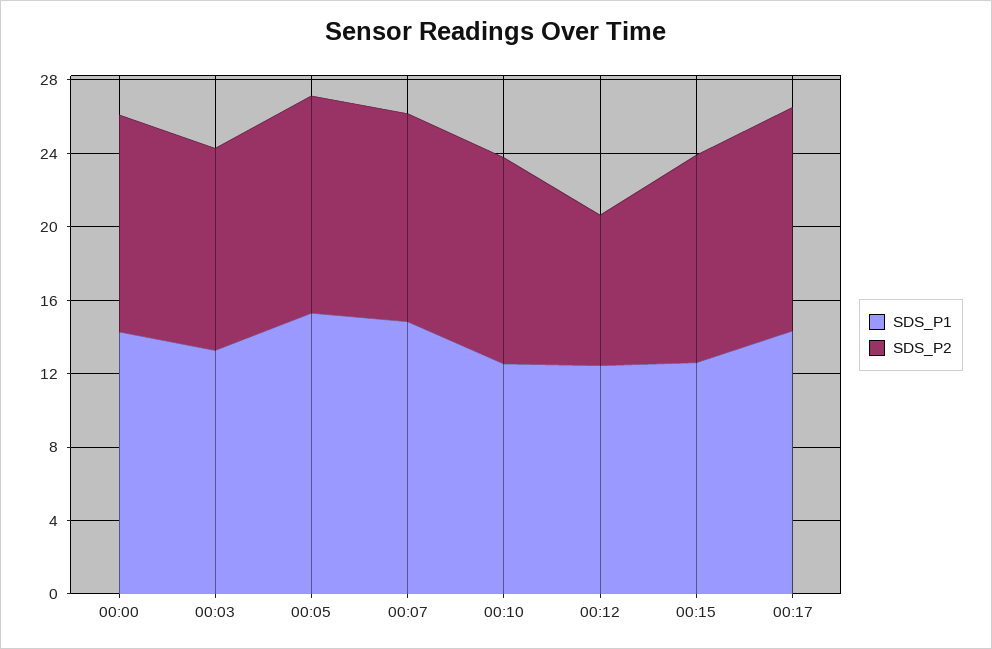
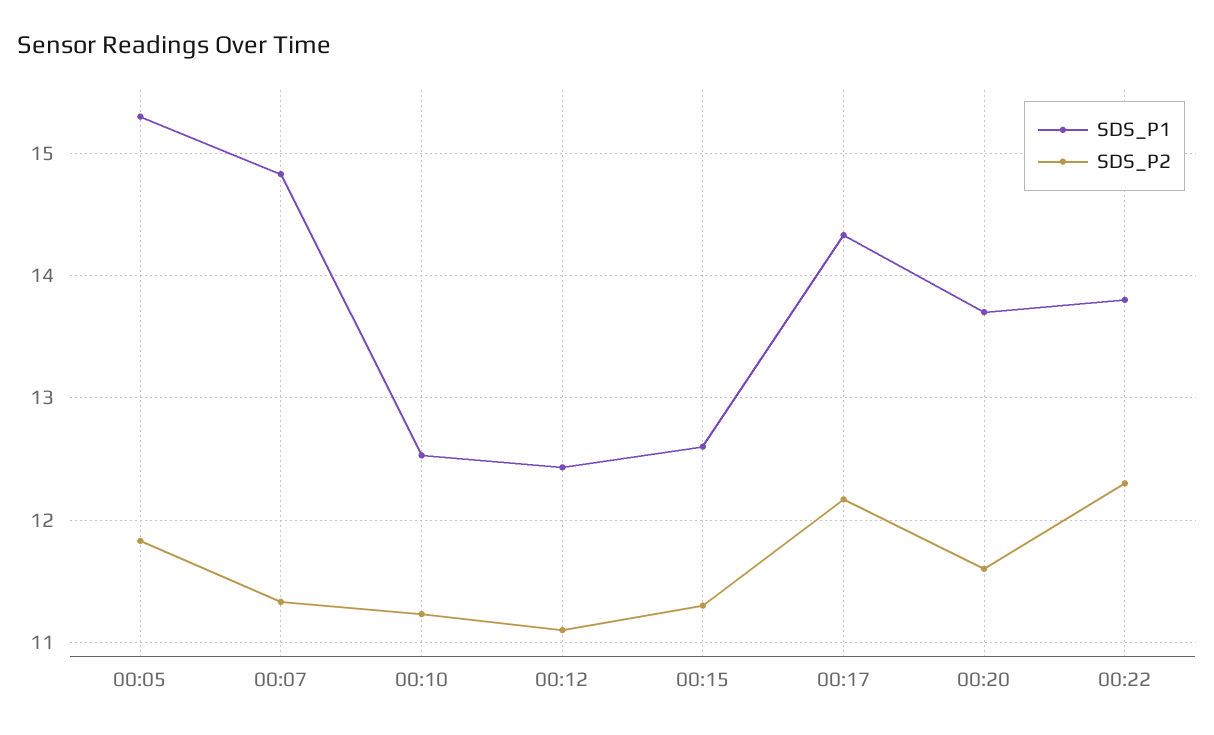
SDS_P1, 00:00: 14 -> none
SDS_P2, 00:00: 12 -> none
SDS_P1, 00:03: 13 -> none
SDS_P2, 00:03: 11 -> none
SDS_P2, 00:12: 8 -> 11.1
SDS_P1, 00:20: none -> 13.7
SDS_P2, 00:20: none -> 11.6
SDS_P1, 00:22: none -> 13.8
SDS_P2, 00:22: none -> 12.3

